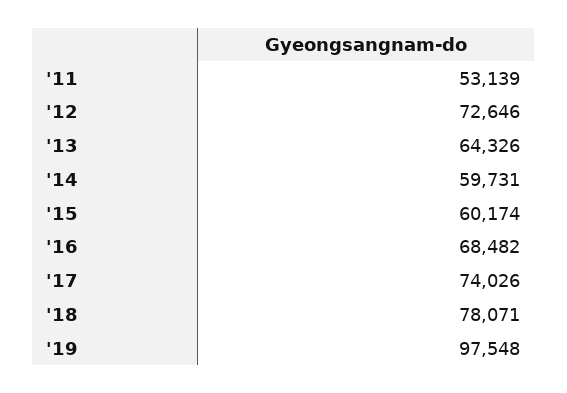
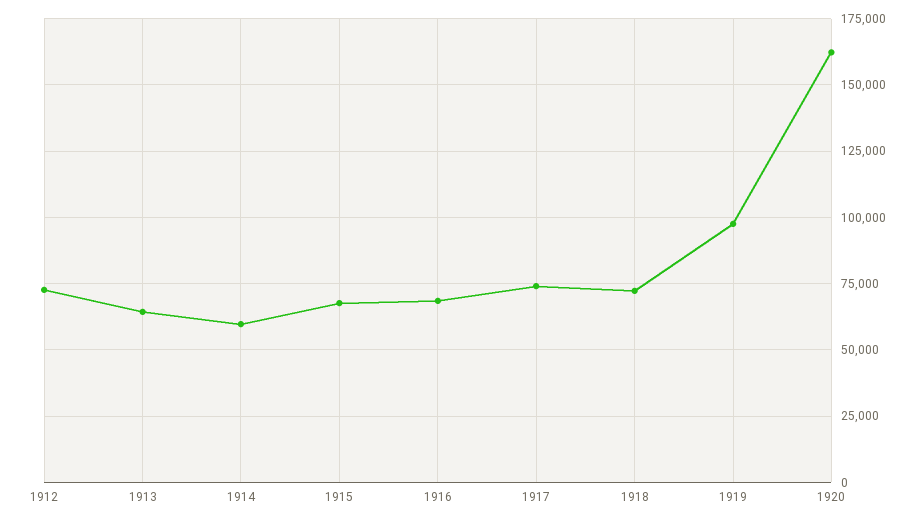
'11: 53139 -> none
'15: 60174 -> 67500
'18: 78071 -> 72500
1920: none -> 162500

